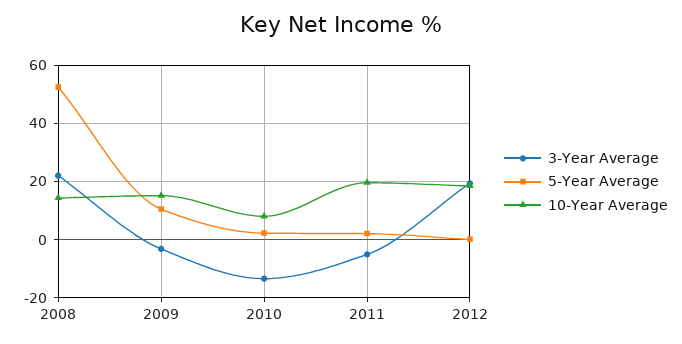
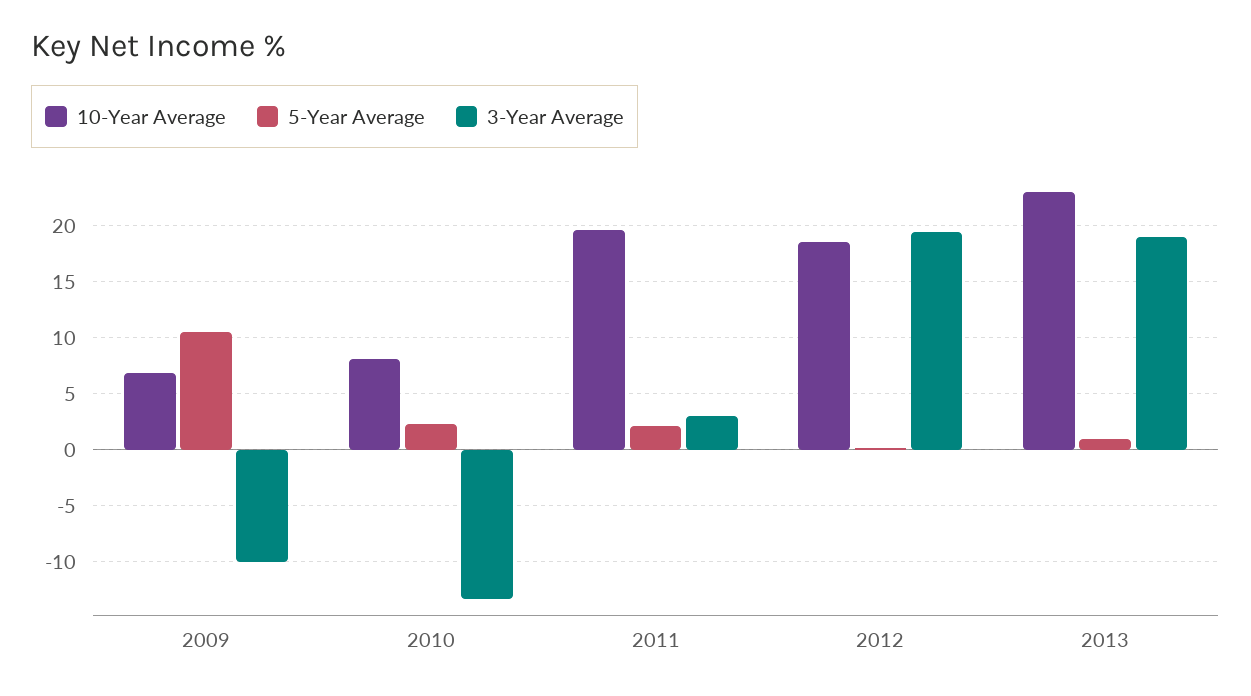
3-Year Average, 2008: 22.5 -> none
5-Year Average, 2008: 52.5 -> none
10-Year Average, 2008: 15 -> none
3-Year Average, 2009: -2.5 -> -10
10-Year Average, 2009: 15 -> 7
3-Year Average, 2011: -5 -> 3
10-Year Average, 2013: none -> 23
5-Year Average, 2013: none -> 1
3-Year Average, 2013: none -> 19

